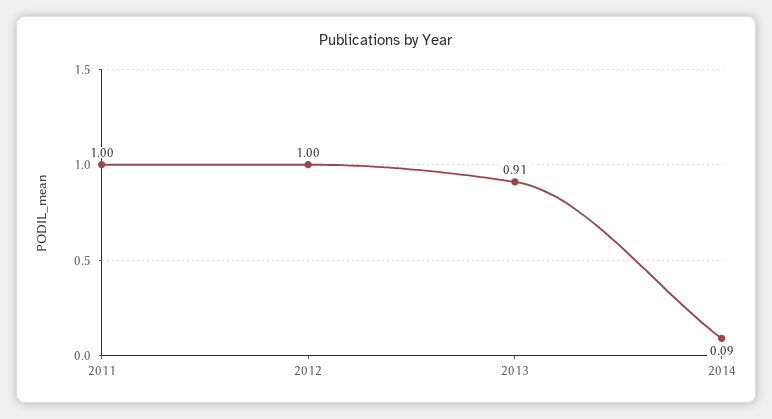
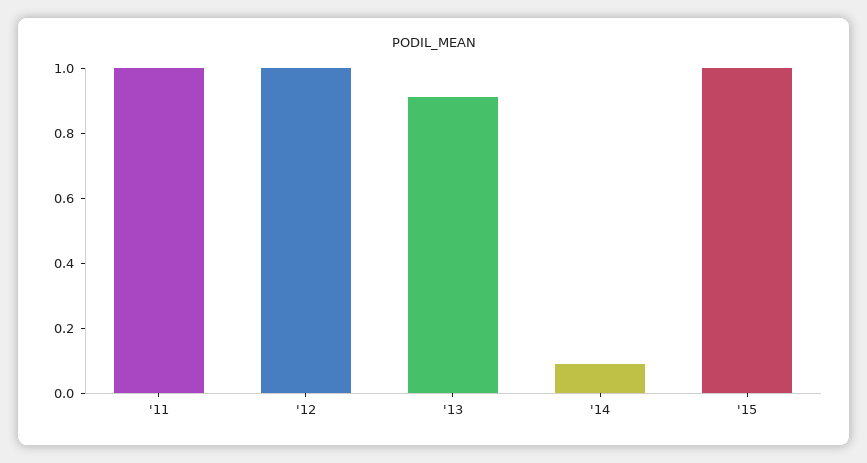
'15: none -> 1

